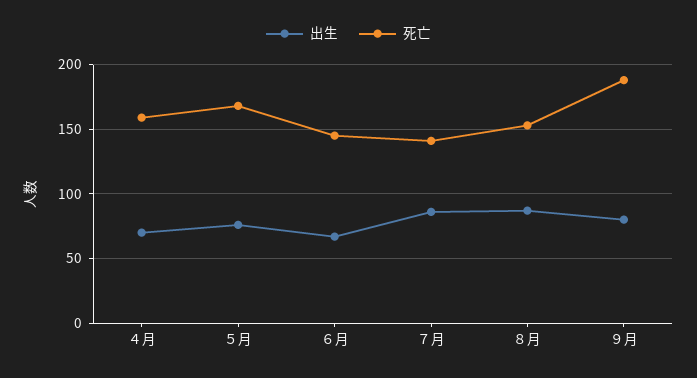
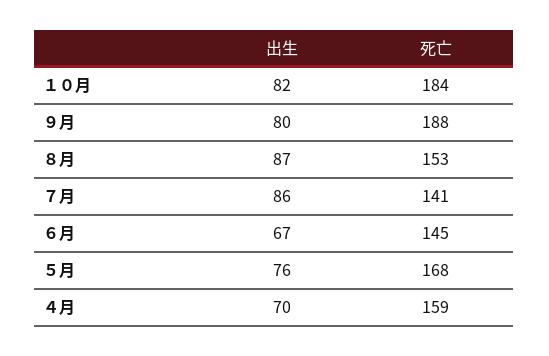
出生, １０月: none -> 82
死亡, １０月: none -> 184

